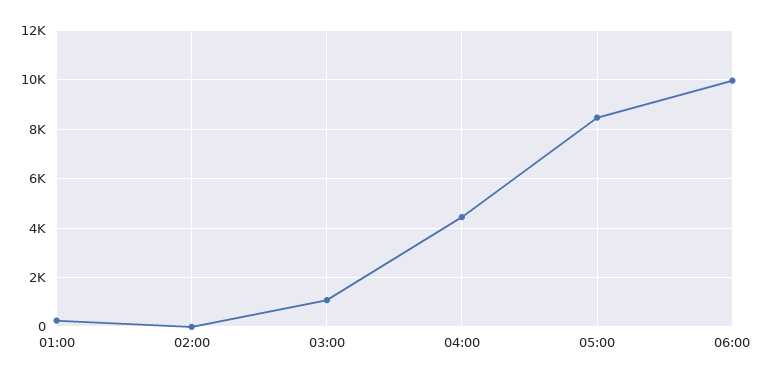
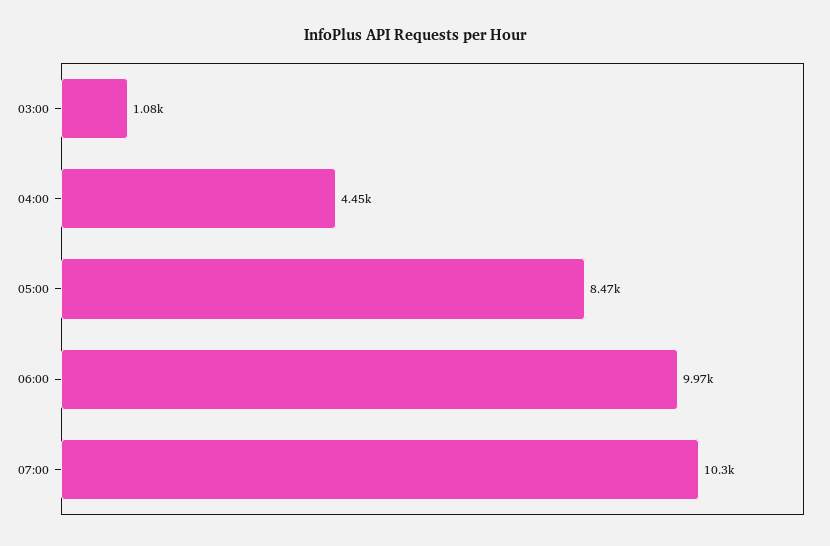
01:00: 250 -> none
02:00: 0 -> none
07:00: none -> 10300

